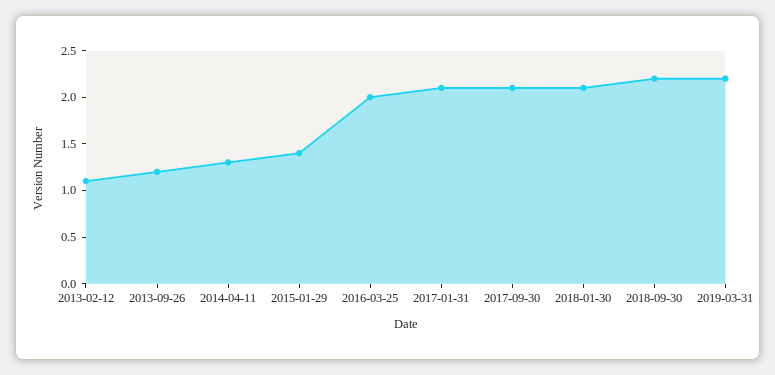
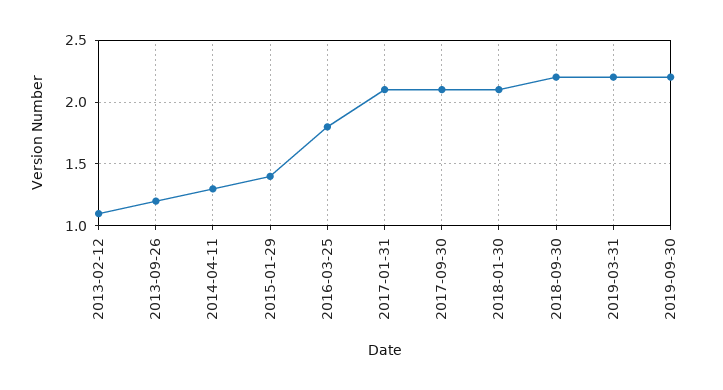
2016-03-25: 2 -> 1.8
2019-09-30: none -> 2.2

